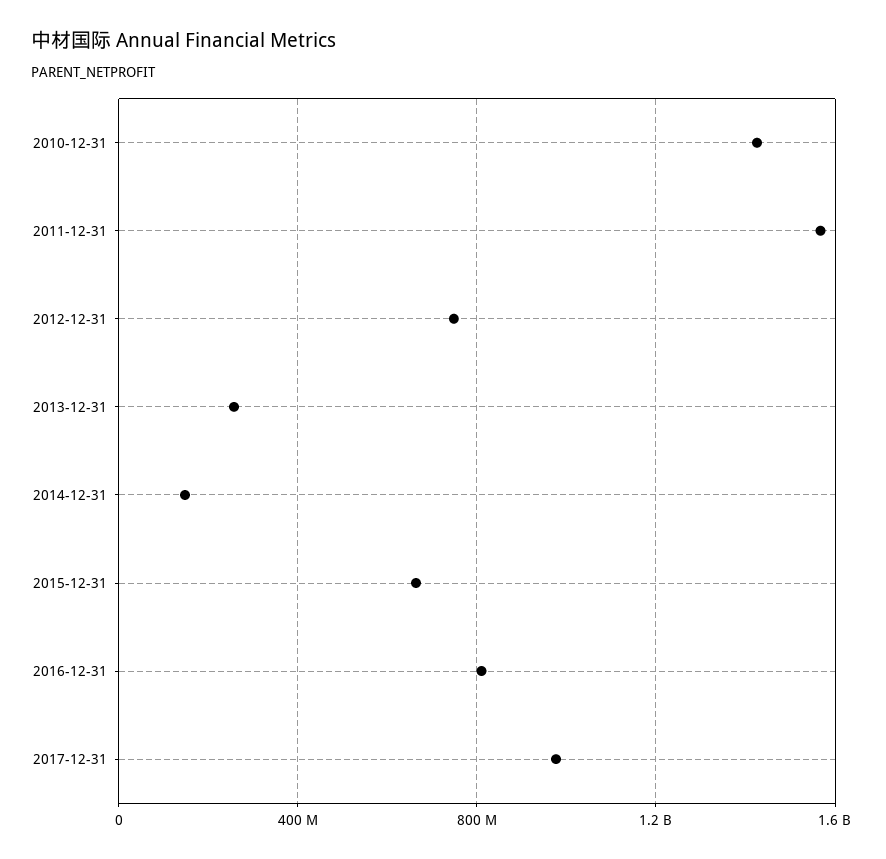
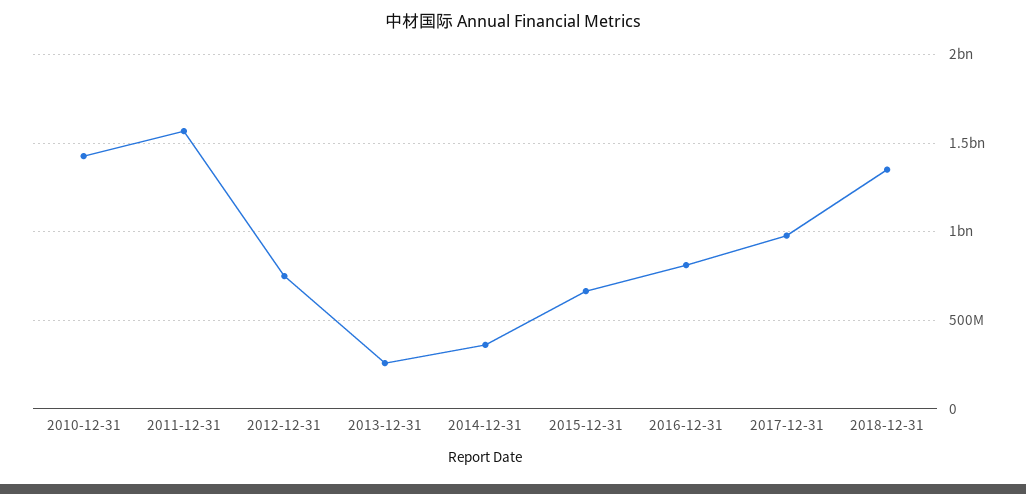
2014-12-31: 150000000 -> 350000000
2018-12-31: none -> 1350000000

